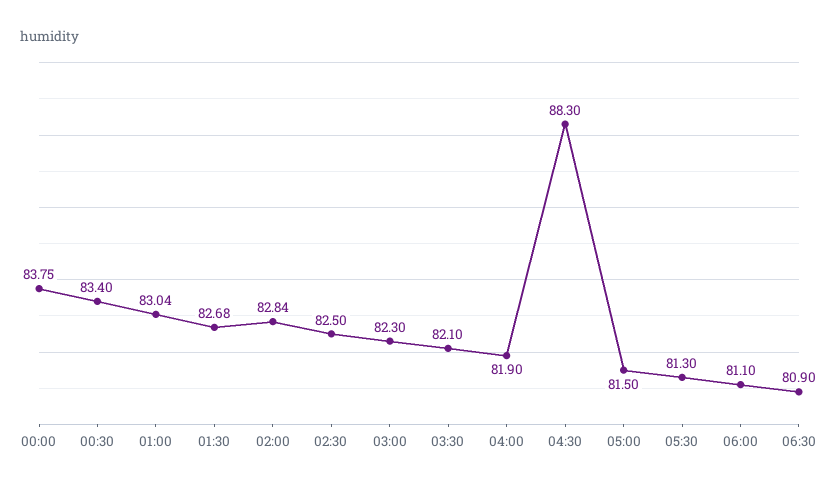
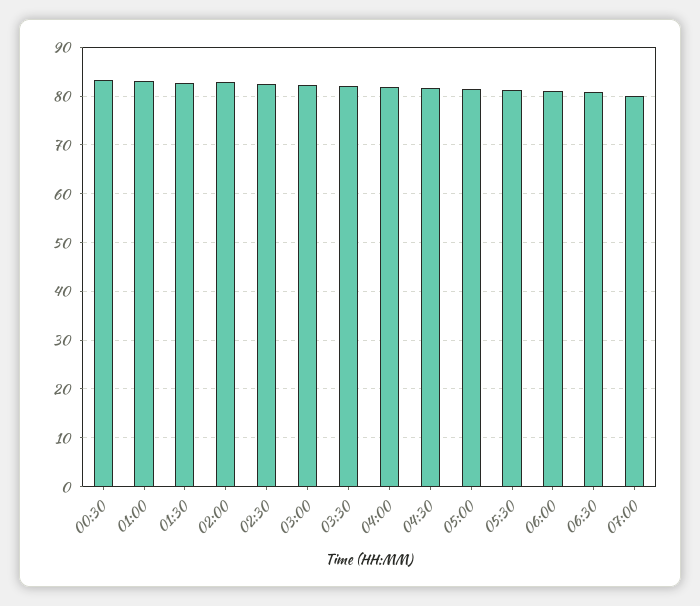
00:00: 83.75 -> none
04:30: 88.3 -> 82
07:00: none -> 80

